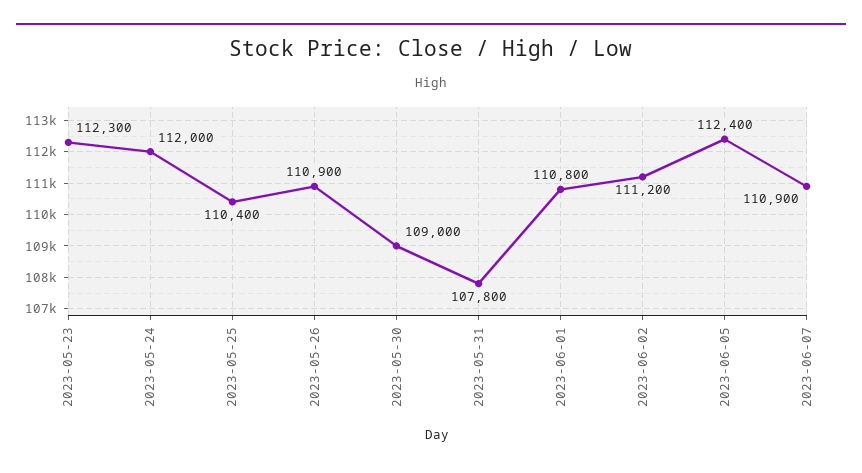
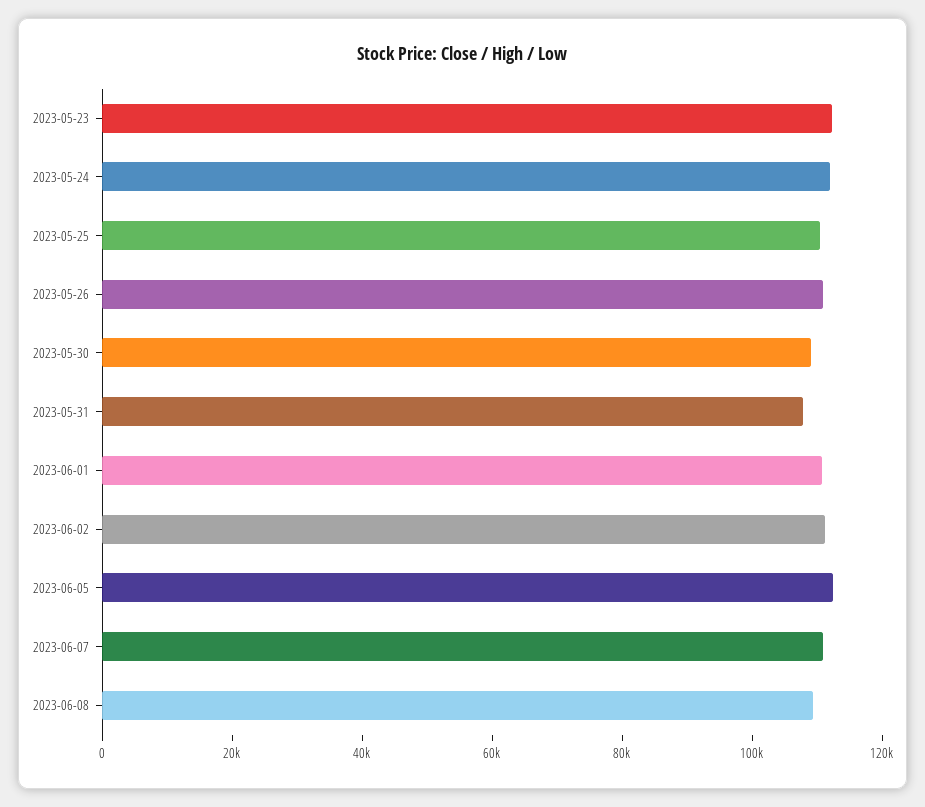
2023-06-08: none -> 110000

